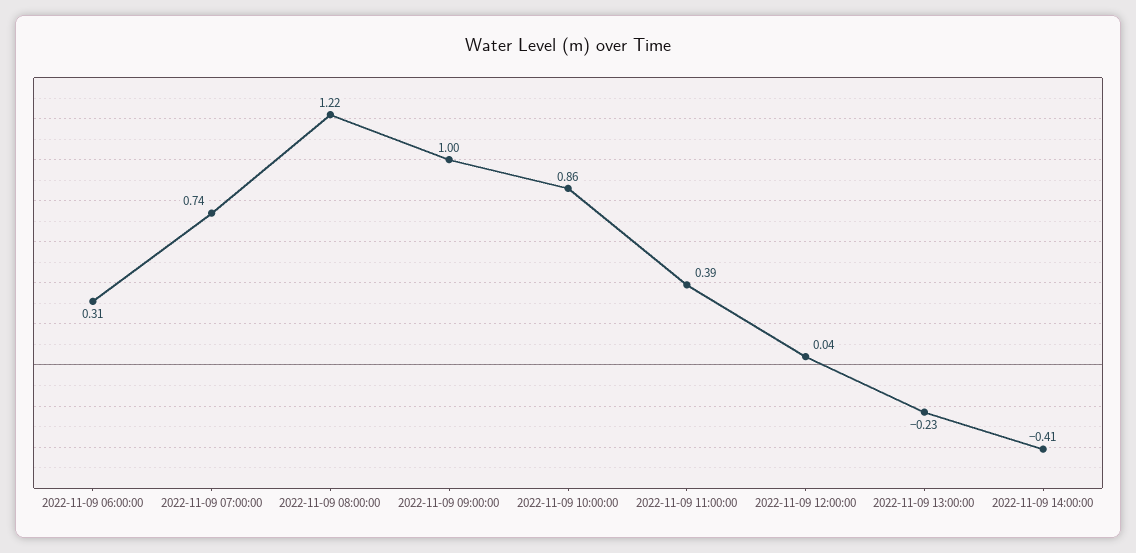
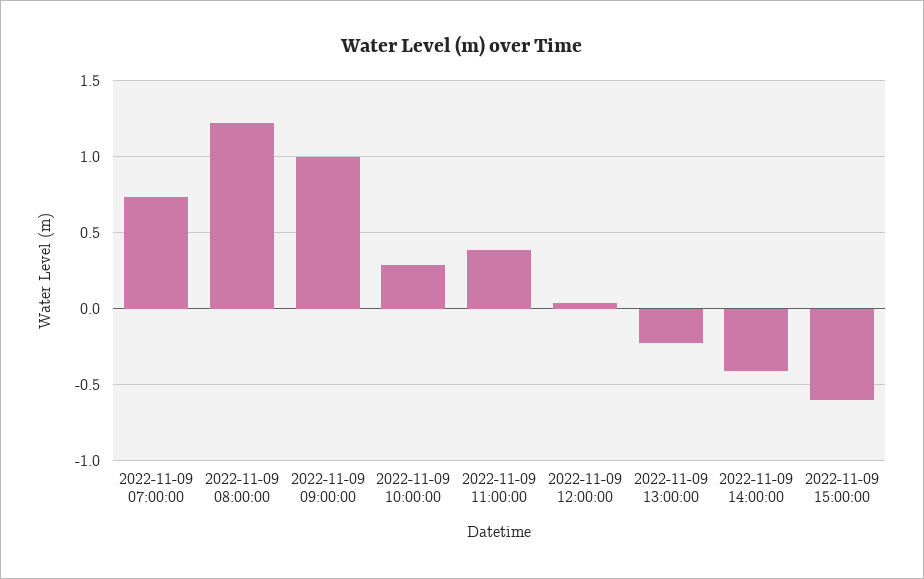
2022-11-09 06:00:00: 0.31 -> none
2022-11-09 10:00:00: 0.86 -> 0.3
2022-11-09 15:00:00: none -> -0.6

